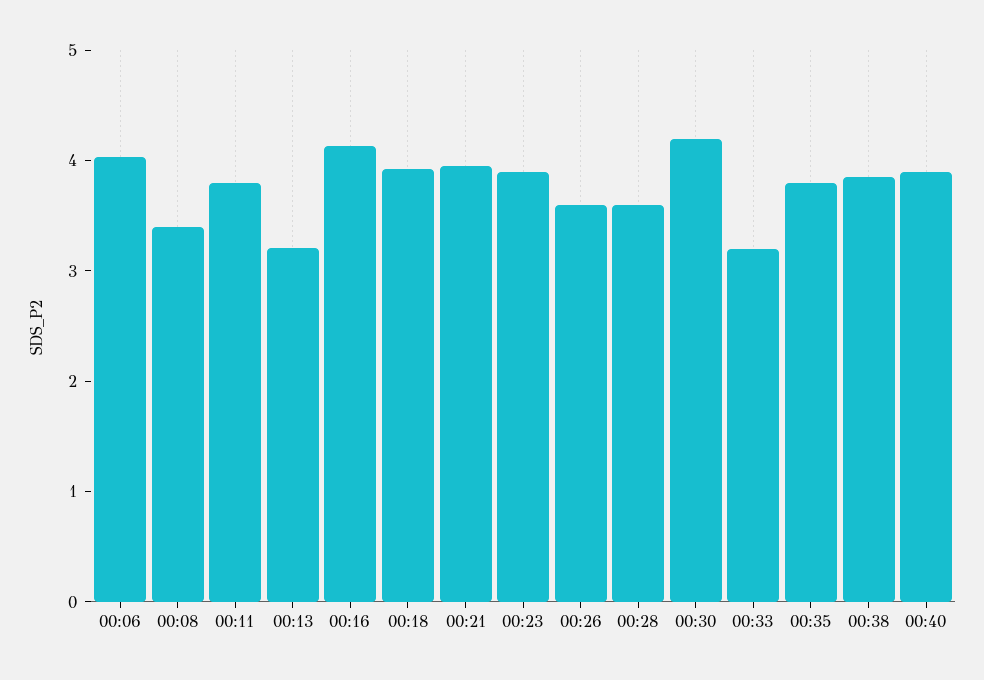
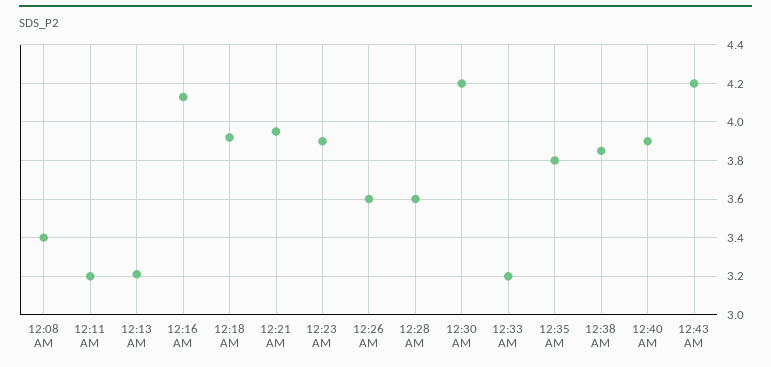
00:06: 4 -> none
00:11: 3.8 -> 3.2
12:43 AM: none -> 4.2

